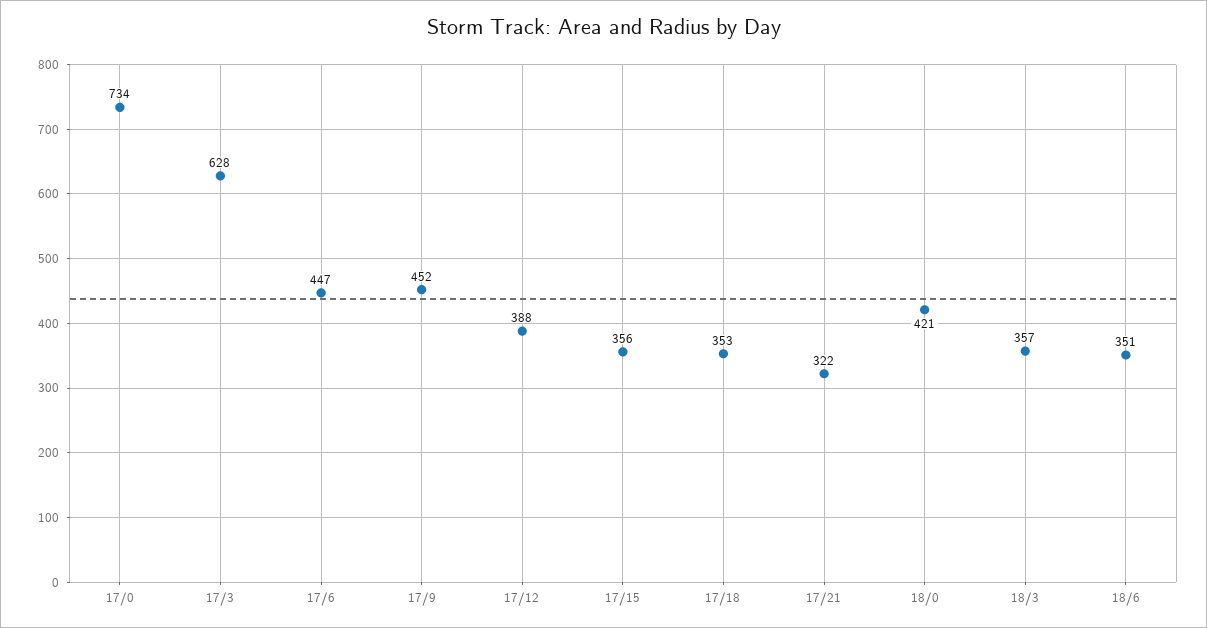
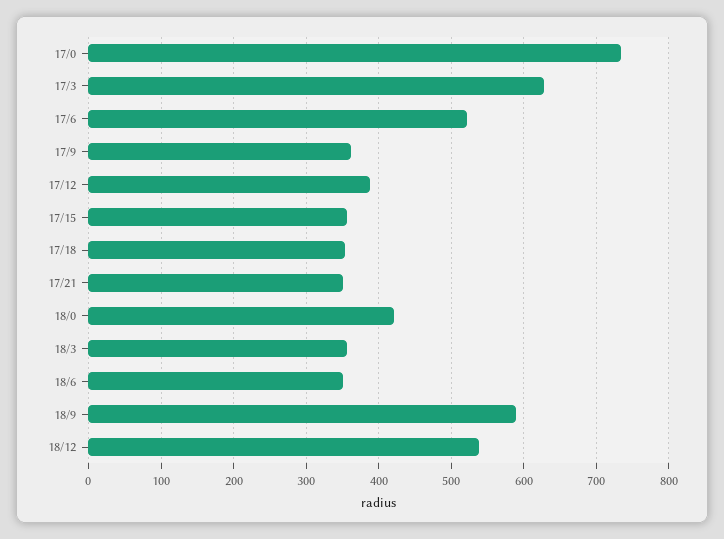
17/6: 447 -> 520
17/9: 452 -> 360
17/21: 322 -> 350
18/9: none -> 590
18/12: none -> 540

